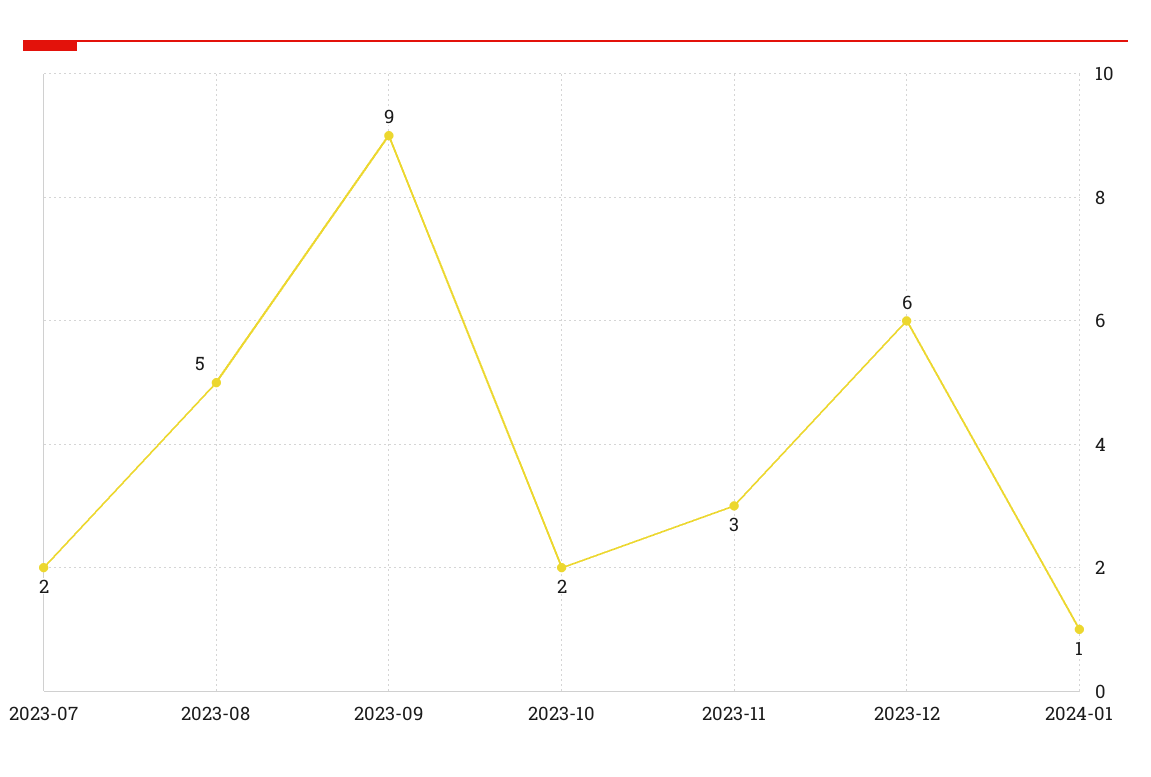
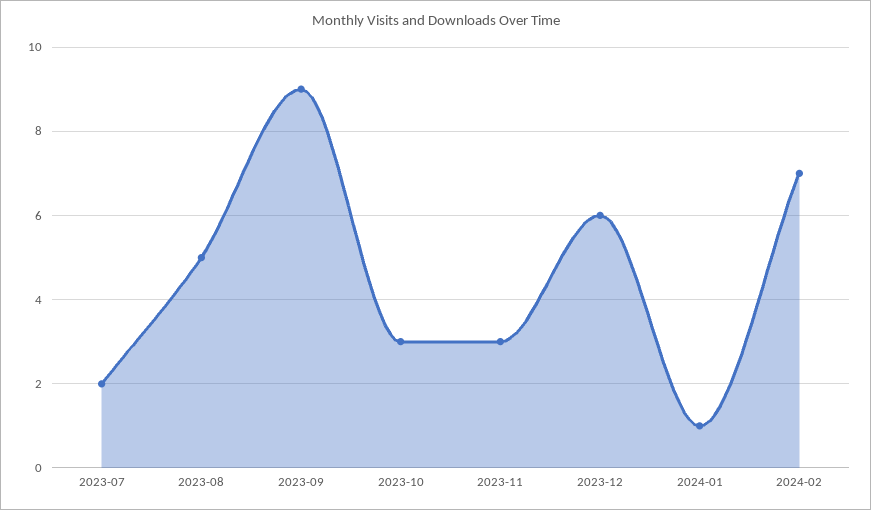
2023-10: 2 -> 3
2024-02: none -> 7

